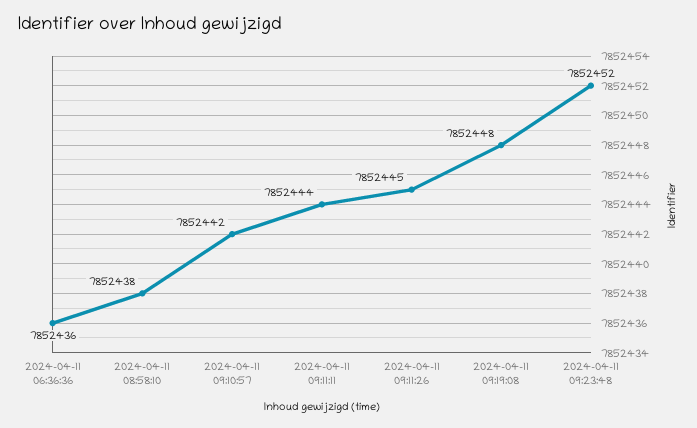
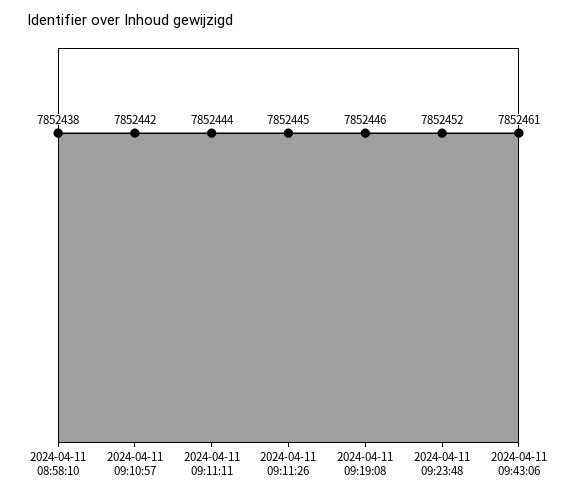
2024-04-11 06:36:36: 7852436 -> none
2024-04-11 09:19:08: 7852448 -> 7852446
2024-04-11 09:43:06: none -> 7852461

